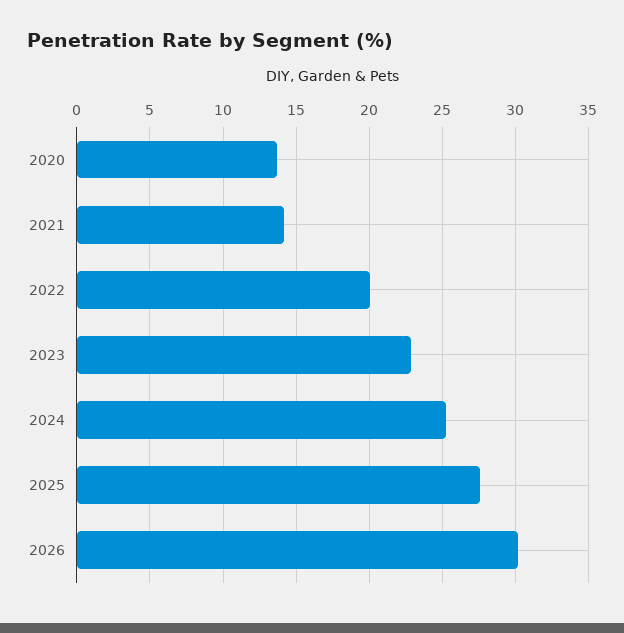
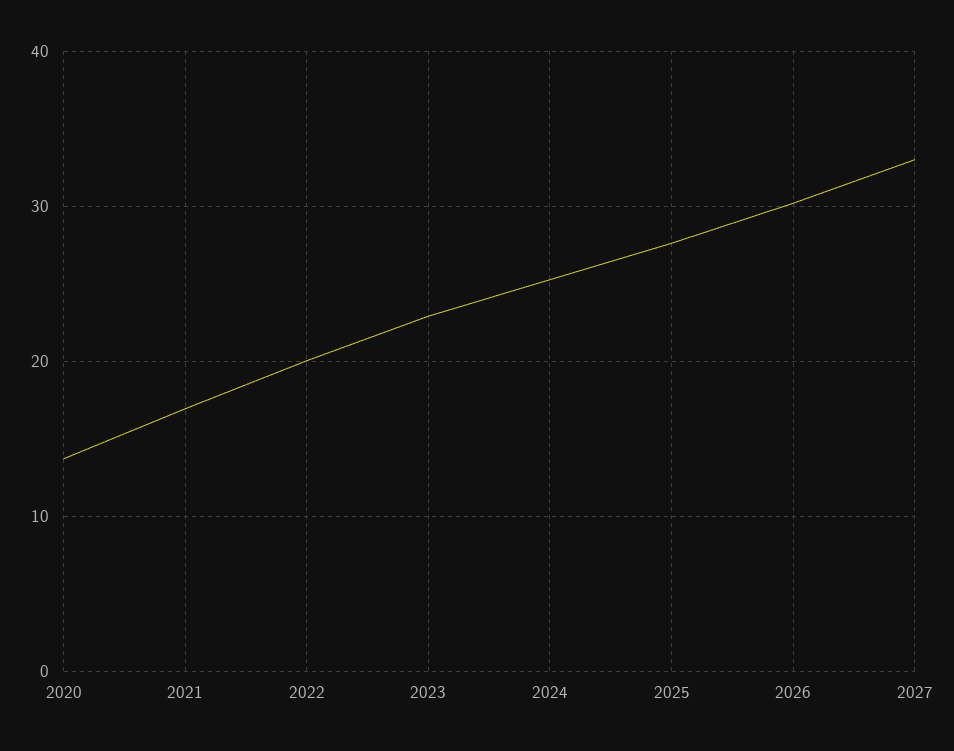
2021: 14 -> 17
2027: none -> 33

